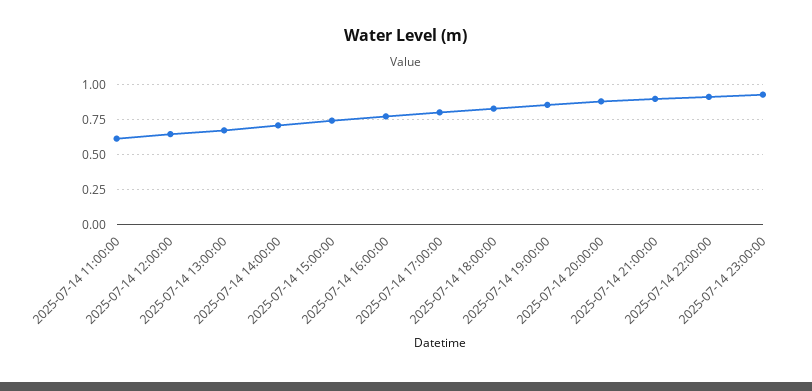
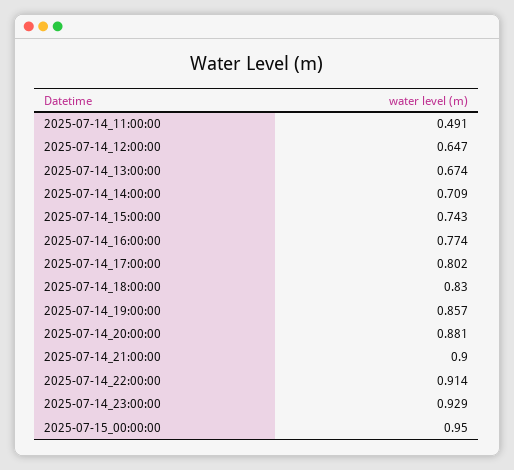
2025-07-14 11:00:00: 0.6 -> 0.491
2025-07-15_00:00:00: none -> 0.95

